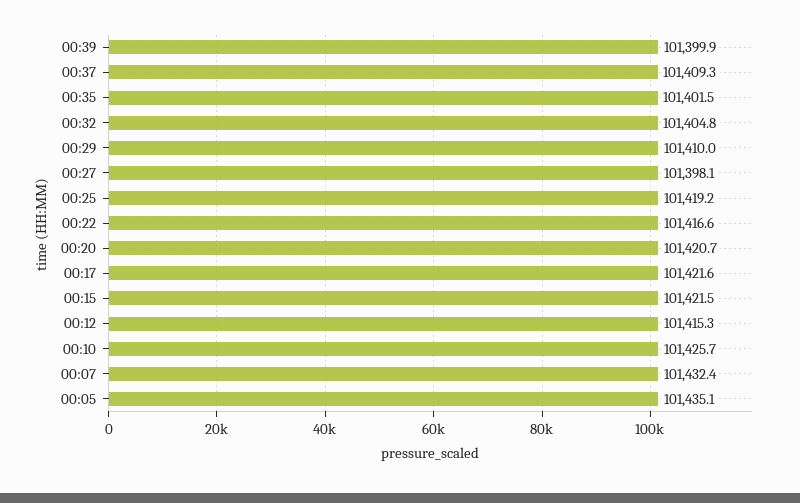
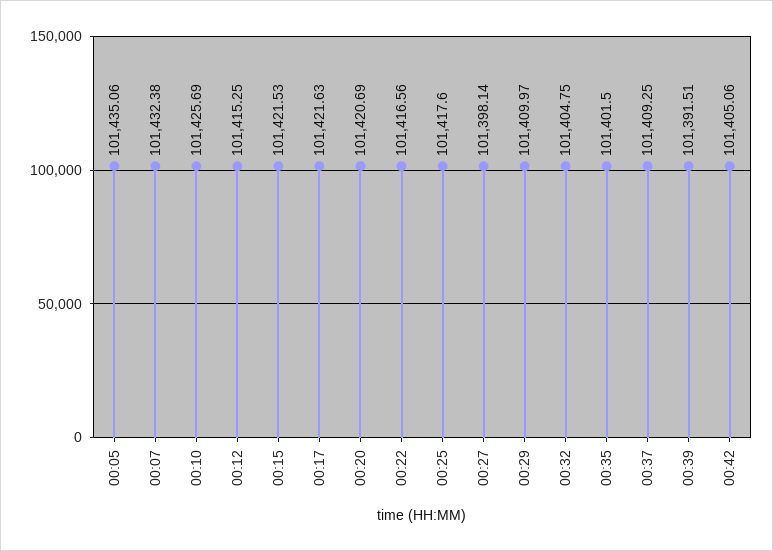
00:39: 101399.9 -> 101391.51
00:25: 101419.2 -> 101417.6
00:42: none -> 101405.06

